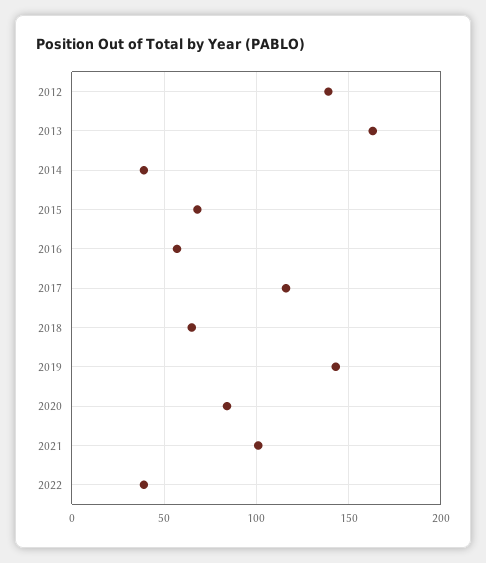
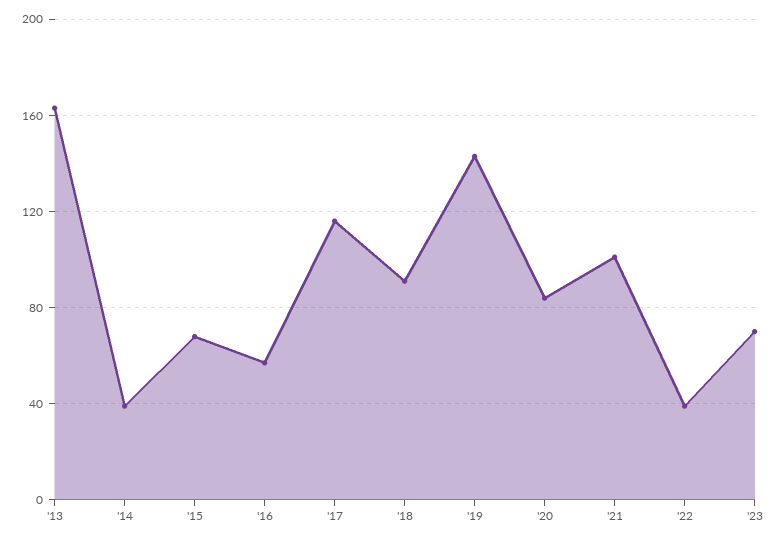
2012: 140 -> none
2018: 65 -> 90
'23: none -> 70

